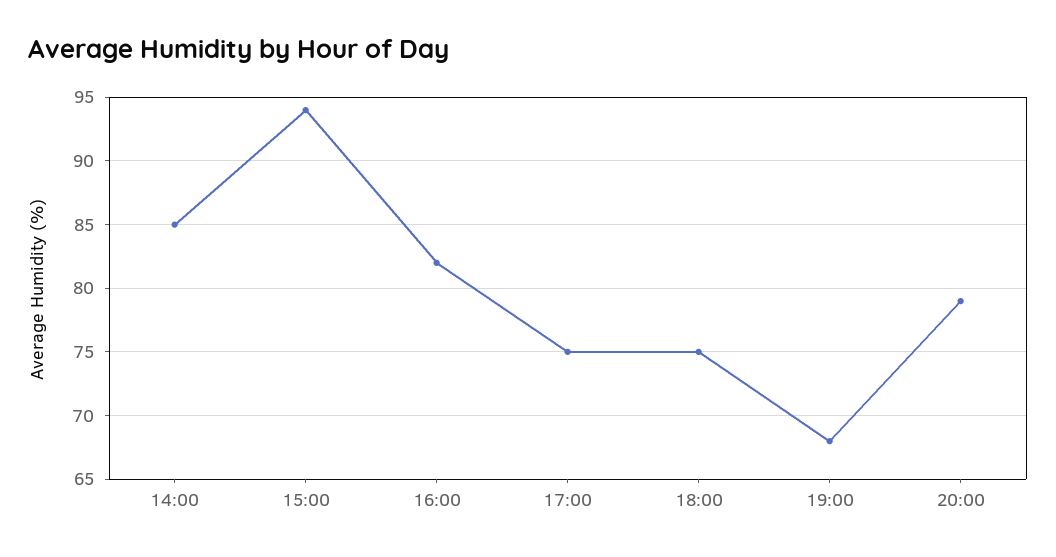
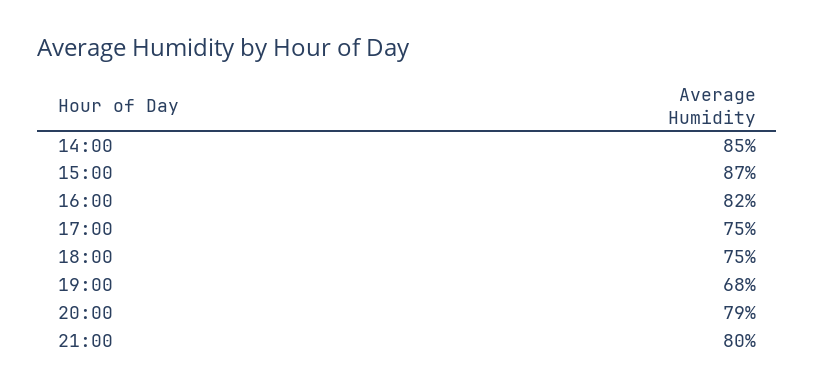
15:00: 94 -> 87
21:00: none -> 80

